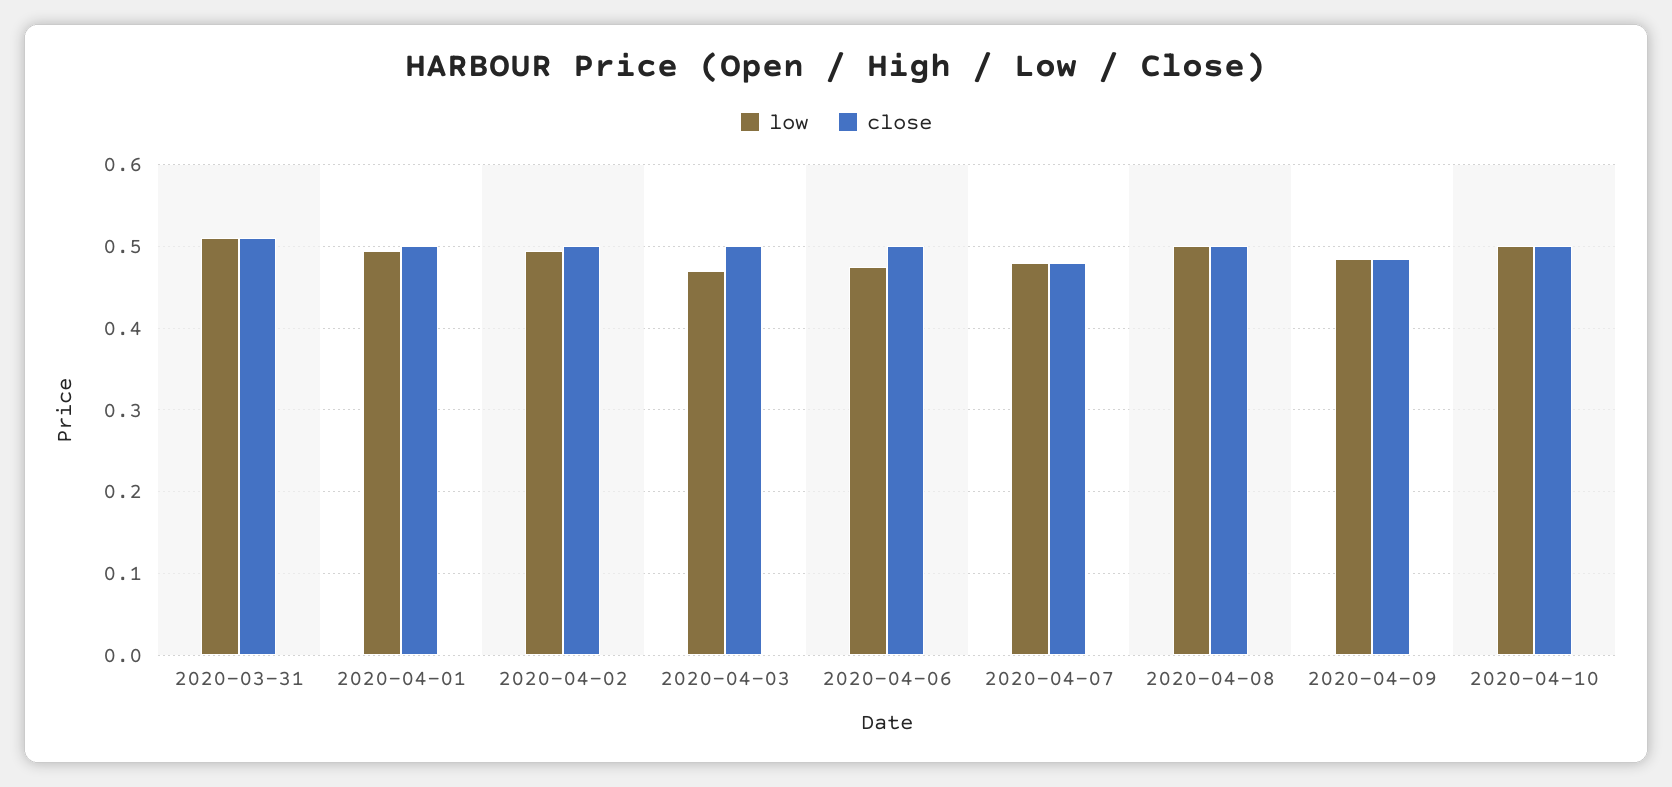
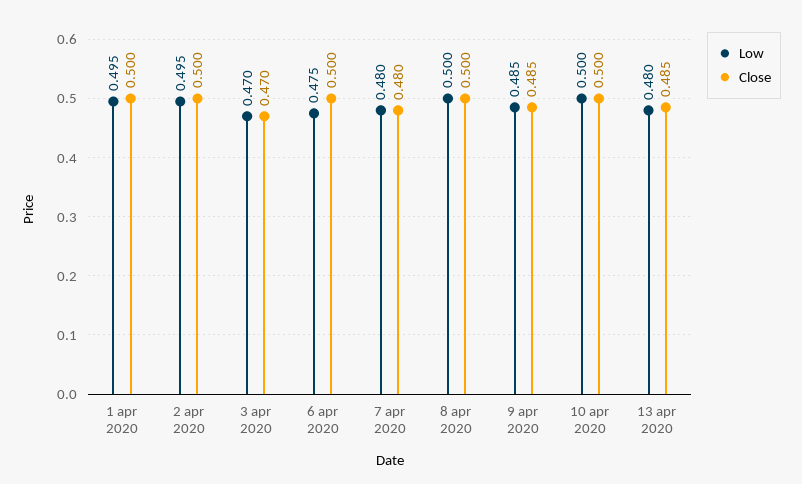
low, 2020-03-31: 0.51 -> none
close, 2020-03-31: 0.51 -> none
close, 2020-04-03: 0.5 -> 0.47
low, 13 apr 2020: none -> 0.48
close, 13 apr 2020: none -> 0.485

